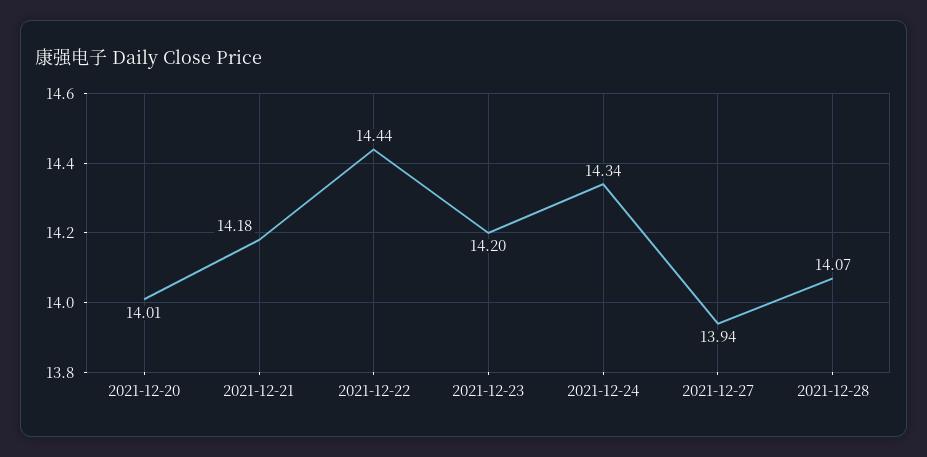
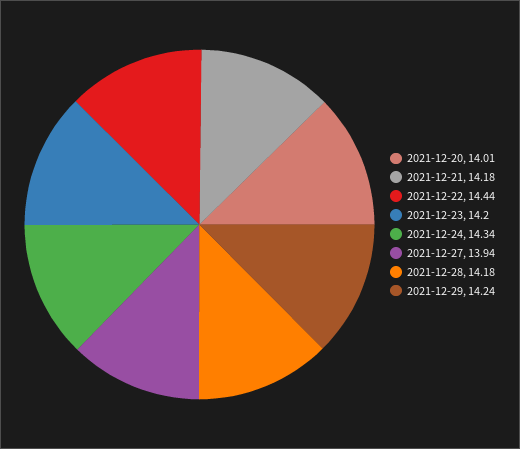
2021-12-28: 14.07 -> 14.18
2021-12-29: none -> 14.24

